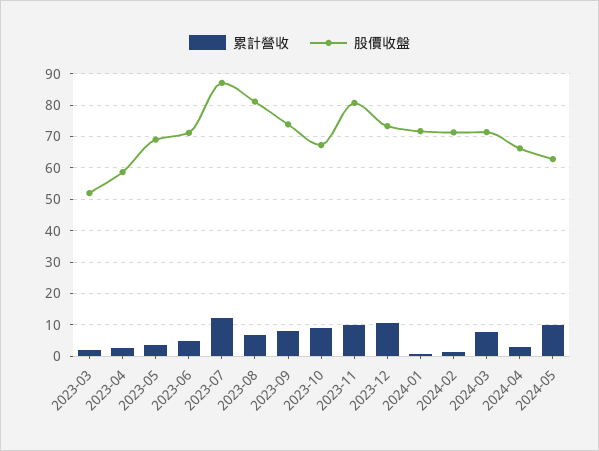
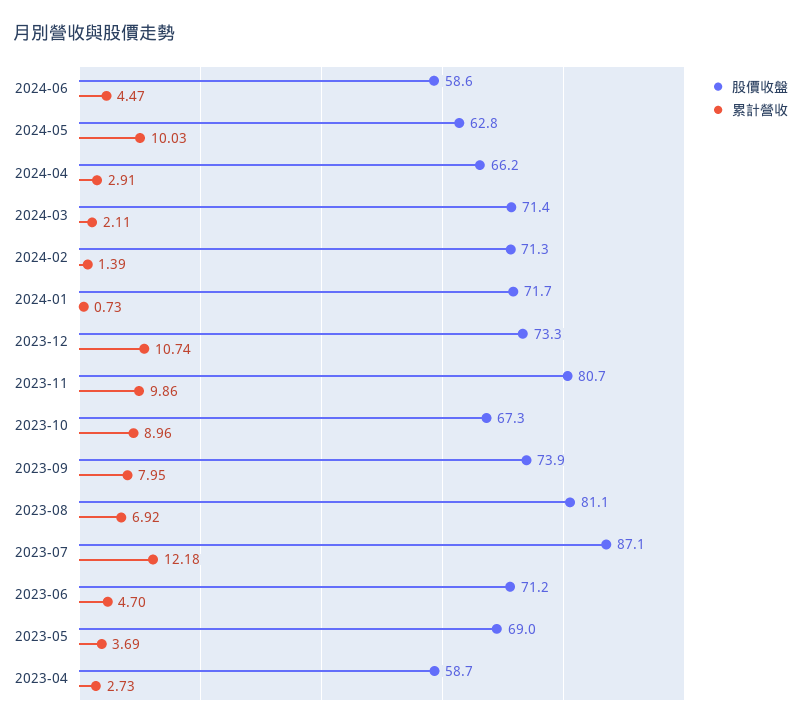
累計營收, 2023-03: 2 -> none
股價收盤, 2023-03: 52 -> none
累計營收, 2024-03: 8 -> 2.11
股價收盤, 2024-06: none -> 58.6
累計營收, 2024-06: none -> 4.47

